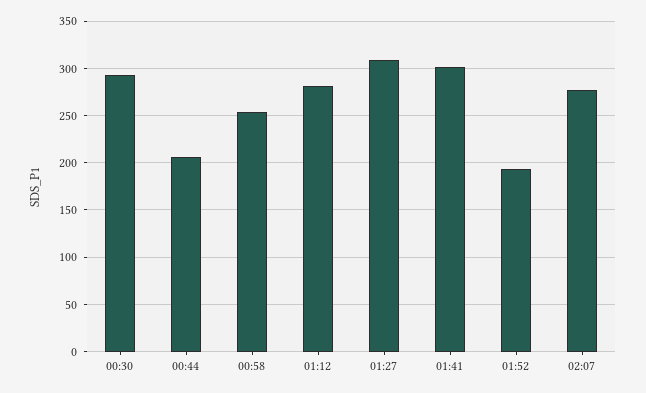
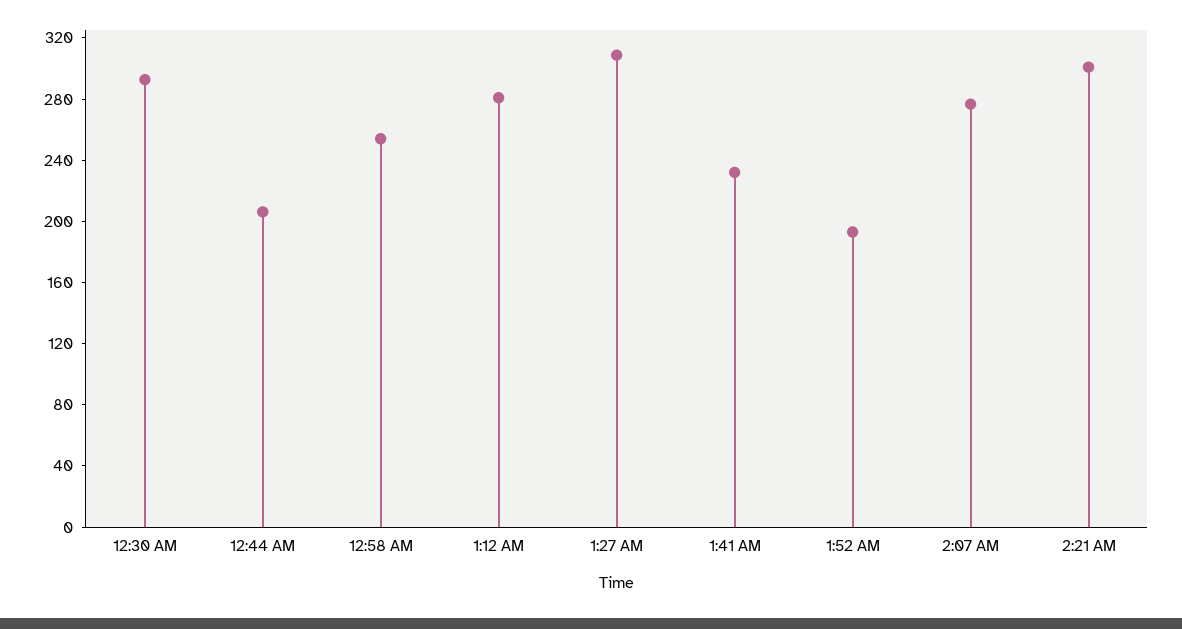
01:41: 300 -> 230
2:21 AM: none -> 300

